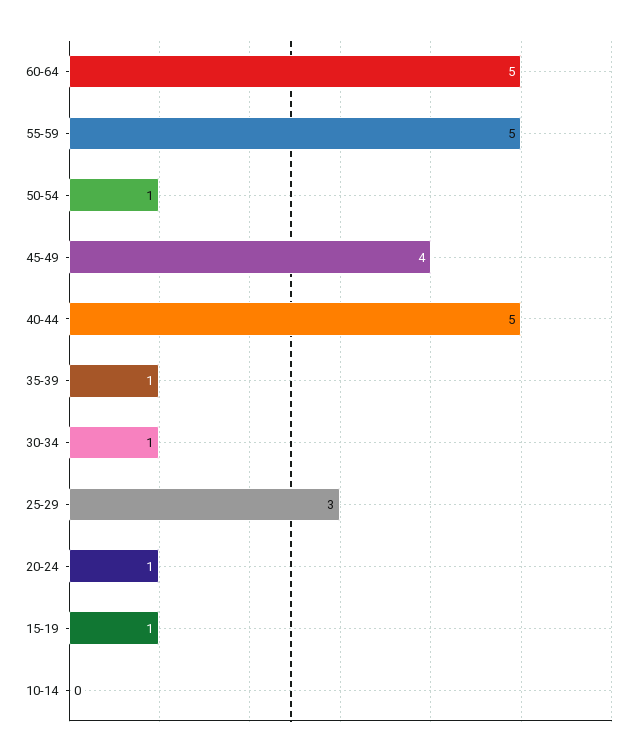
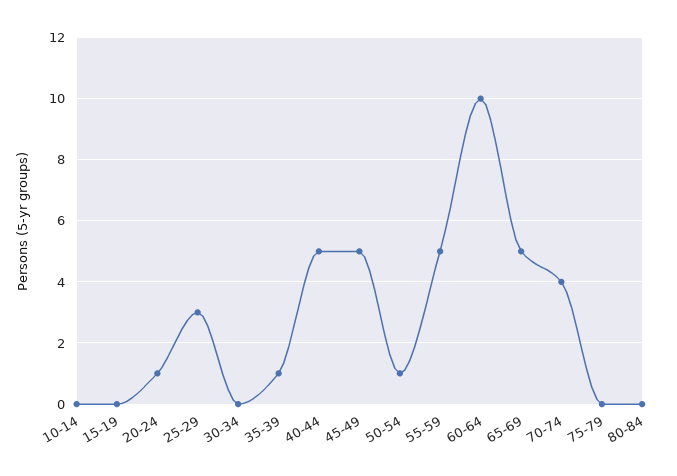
60-64: 5 -> 10
45-49: 4 -> 5
30-34: 1 -> 0
15-19: 1 -> 0
65-69: none -> 5
70-74: none -> 4
75-79: none -> 0
80-84: none -> 0

